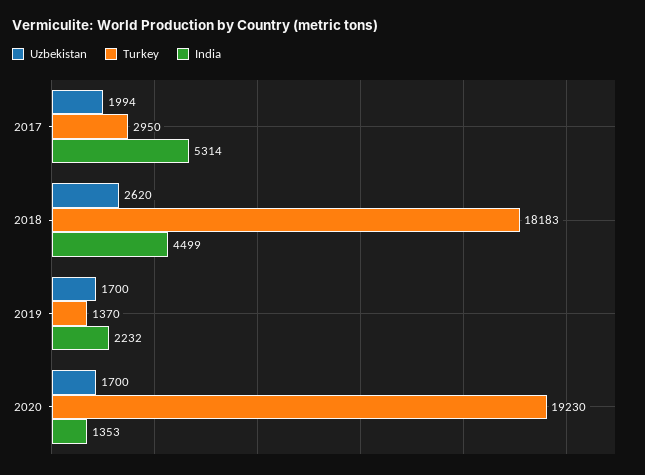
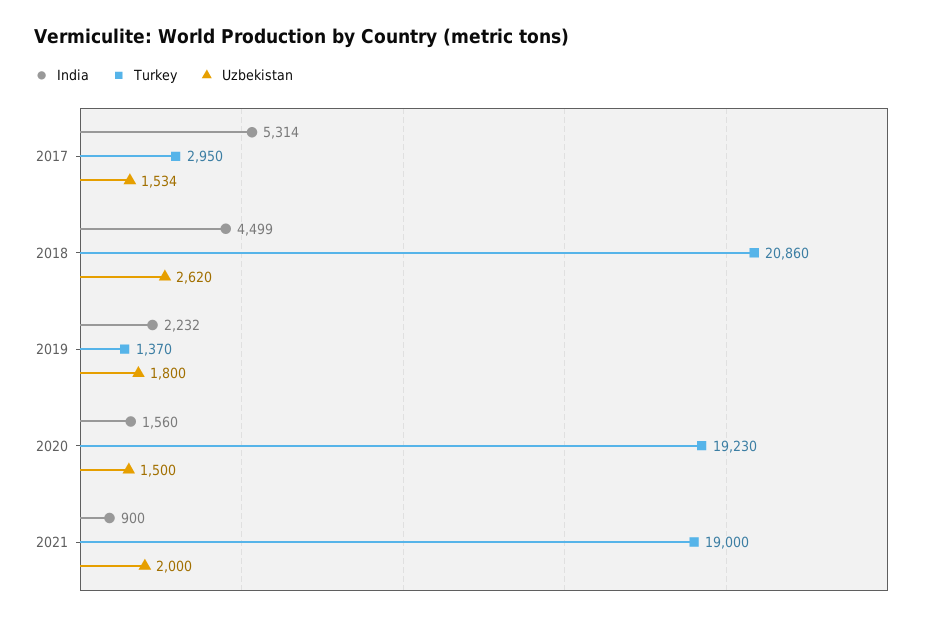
Uzbekistan, 2017: 1994 -> 1534
Turkey, 2018: 18183 -> 20860
Uzbekistan, 2019: 1700 -> 1800
Uzbekistan, 2020: 1700 -> 1500
India, 2020: 1353 -> 1560
India, 2021: none -> 900
Turkey, 2021: none -> 19000
Uzbekistan, 2021: none -> 2000

